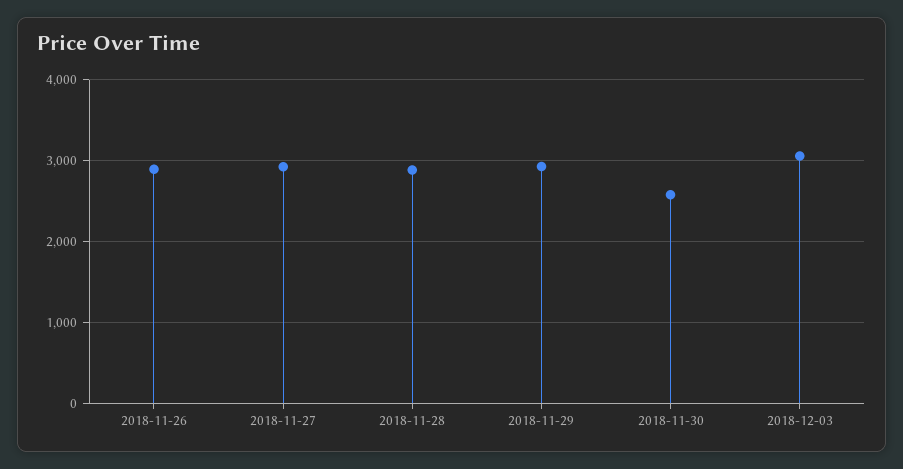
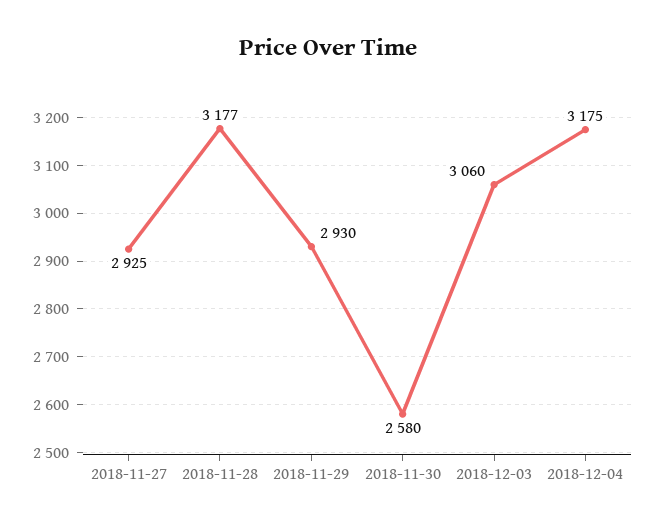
2018-11-26: 2900 -> none
2018-11-28: 2900 -> 3177
2018-12-04: none -> 3175

